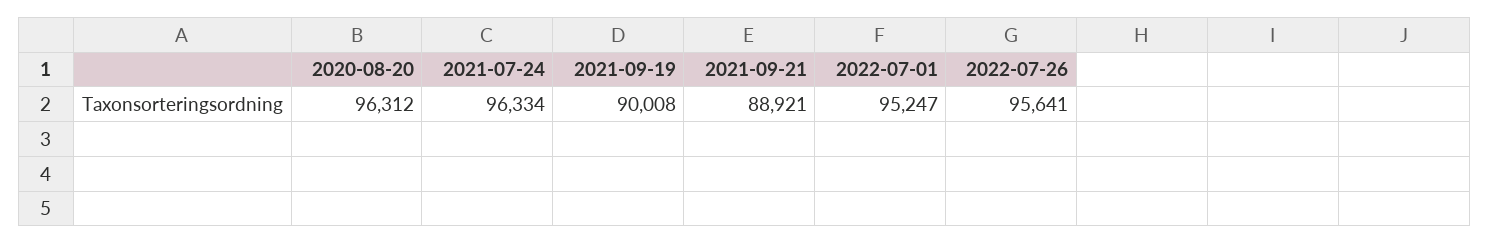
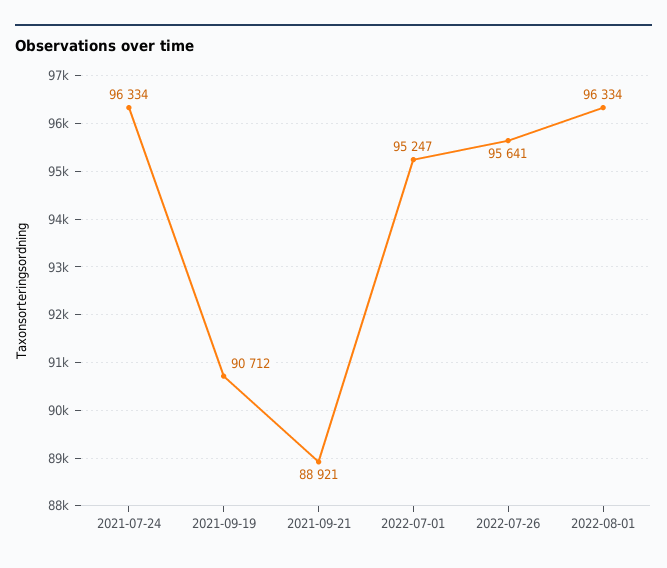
2020-08-20: 96312 -> none
2021-09-19: 90008 -> 90712
2022-08-01: none -> 96334

